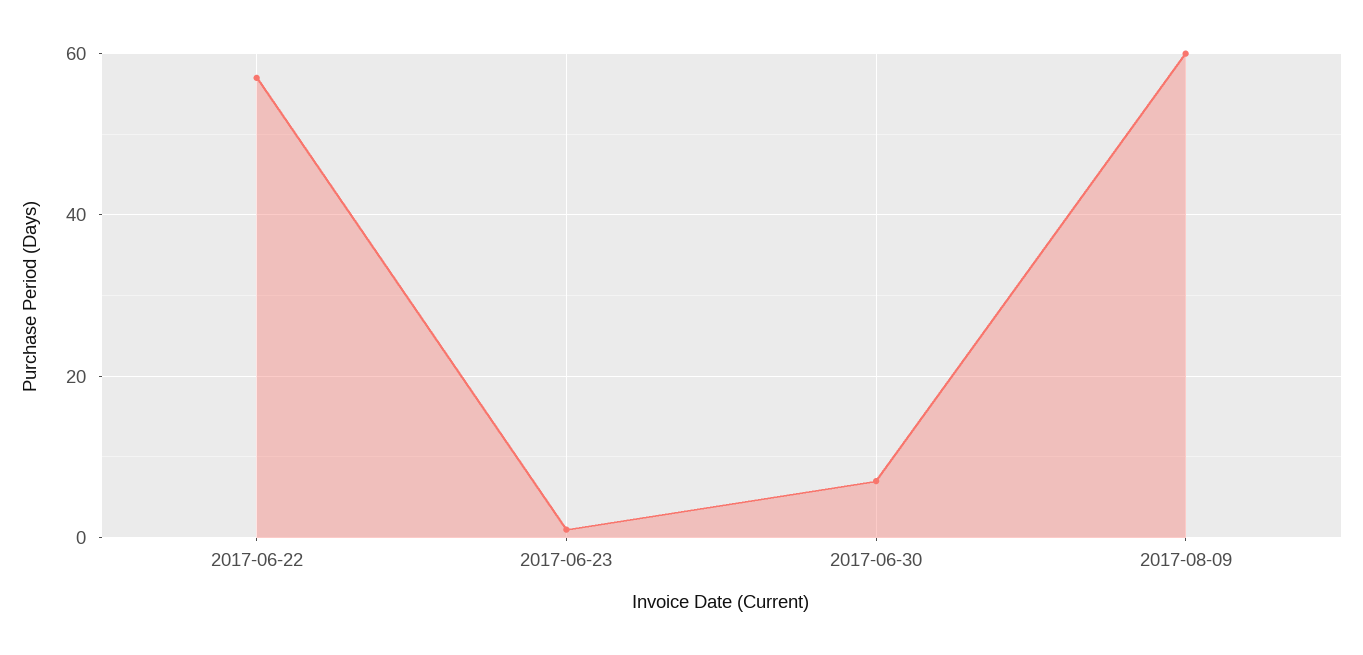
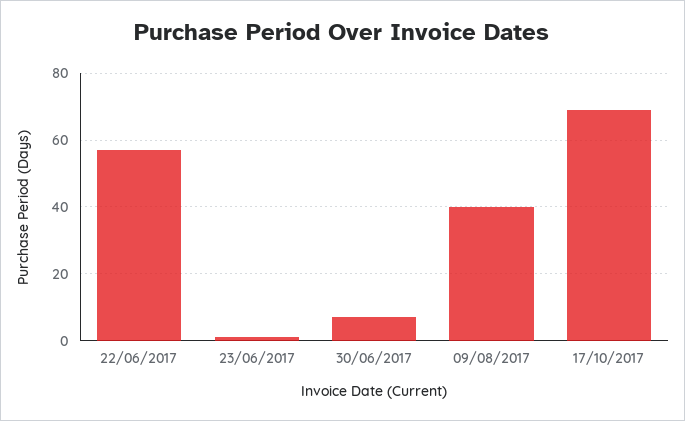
2017-08-09: 60 -> 40
17/10/2017: none -> 70

